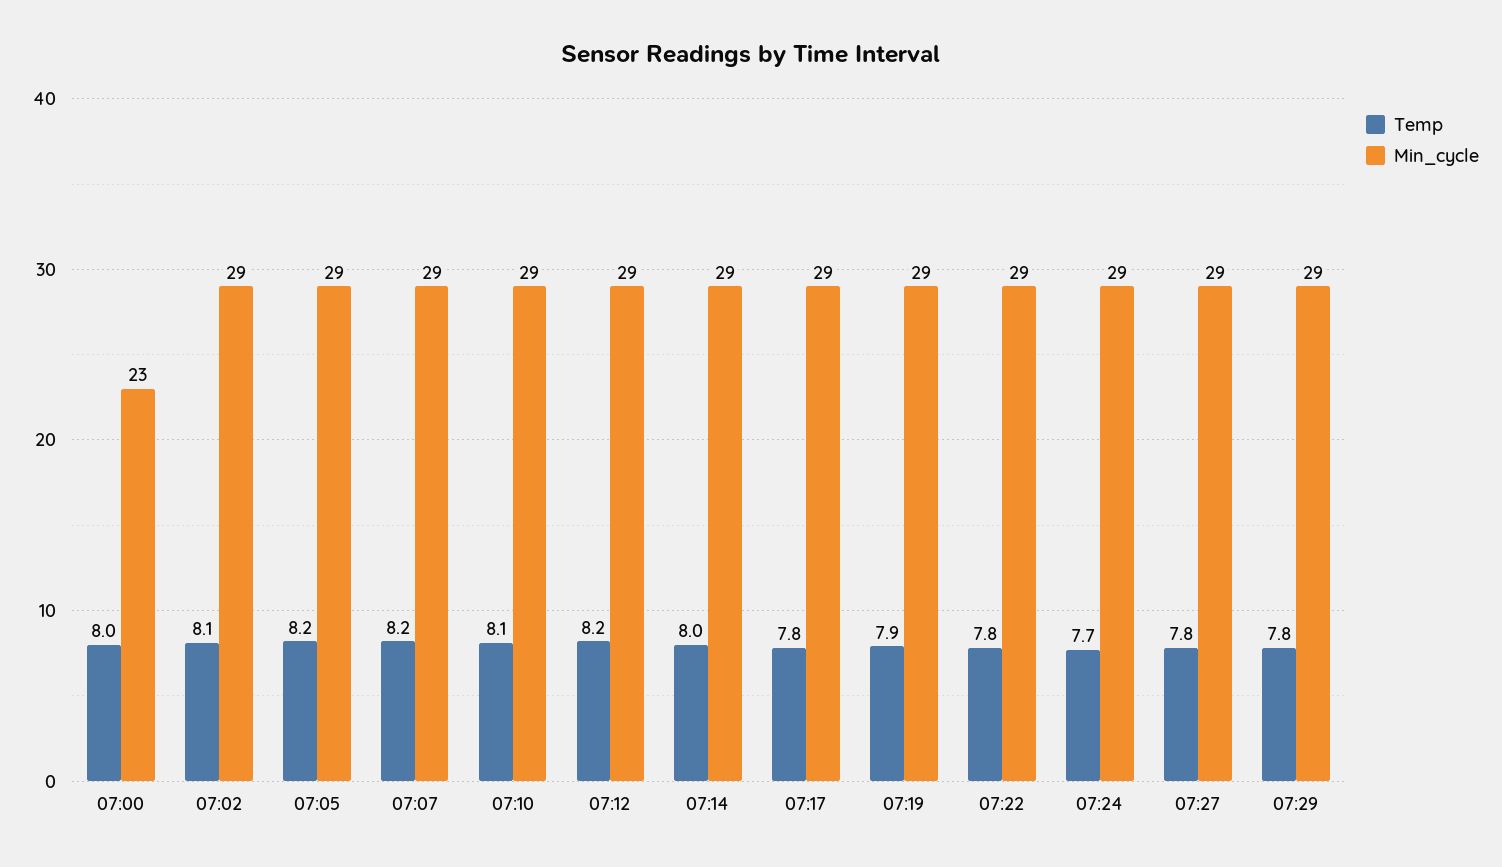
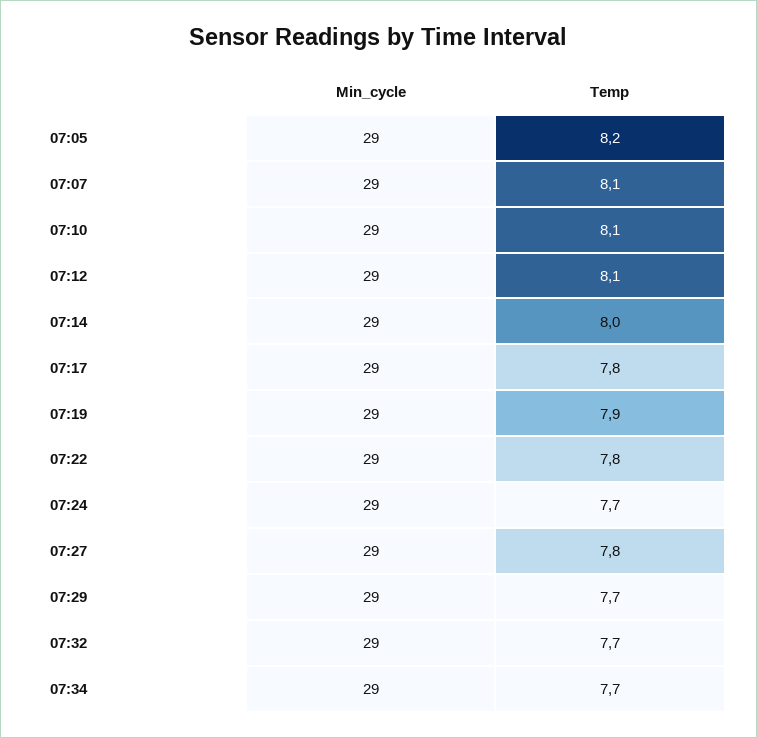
Temp, 07:00: 8 -> none
Min_cycle, 07:00: 23 -> none
Temp, 07:02: 8.1 -> none
Min_cycle, 07:02: 29 -> none
Temp, 07:07: 8.2 -> 8.1
Temp, 07:12: 8.2 -> 8.1
Temp, 07:29: 7.8 -> 7.7
Min_cycle, 07:32: none -> 29
Temp, 07:32: none -> 7.7
Min_cycle, 07:34: none -> 29
Temp, 07:34: none -> 7.7

